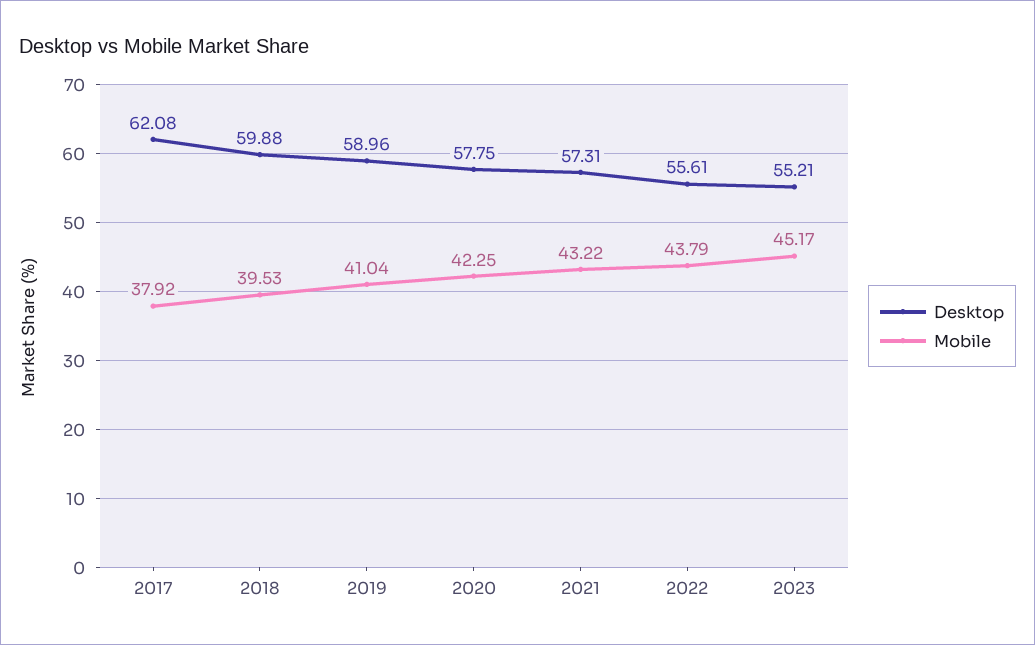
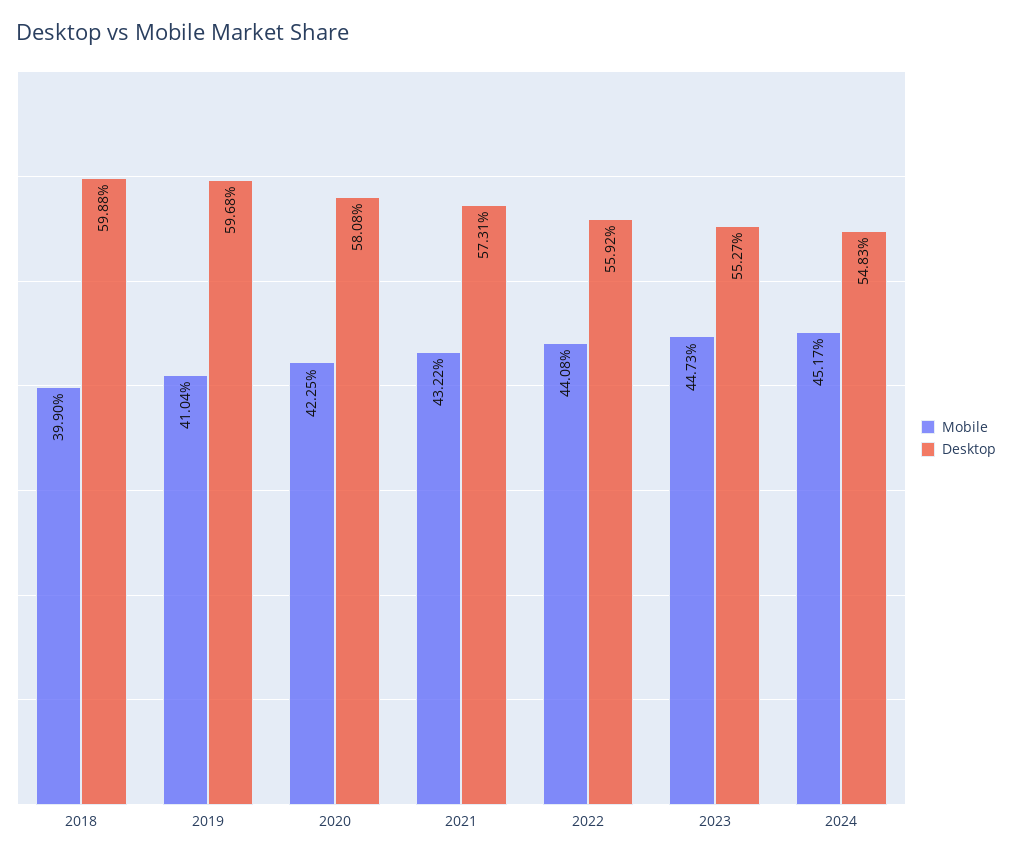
Desktop, 2017: 62.08 -> none
Mobile, 2017: 37.92 -> none
Mobile, 2018: 39.53 -> 39.9
Desktop, 2019: 58.96 -> 59.68
Desktop, 2020: 57.75 -> 58.08
Desktop, 2022: 55.61 -> 55.92
Mobile, 2022: 43.79 -> 44.08
Desktop, 2023: 55.21 -> 55.27
Mobile, 2023: 45.17 -> 44.73
Mobile, 2024: none -> 45.17
Desktop, 2024: none -> 54.83

